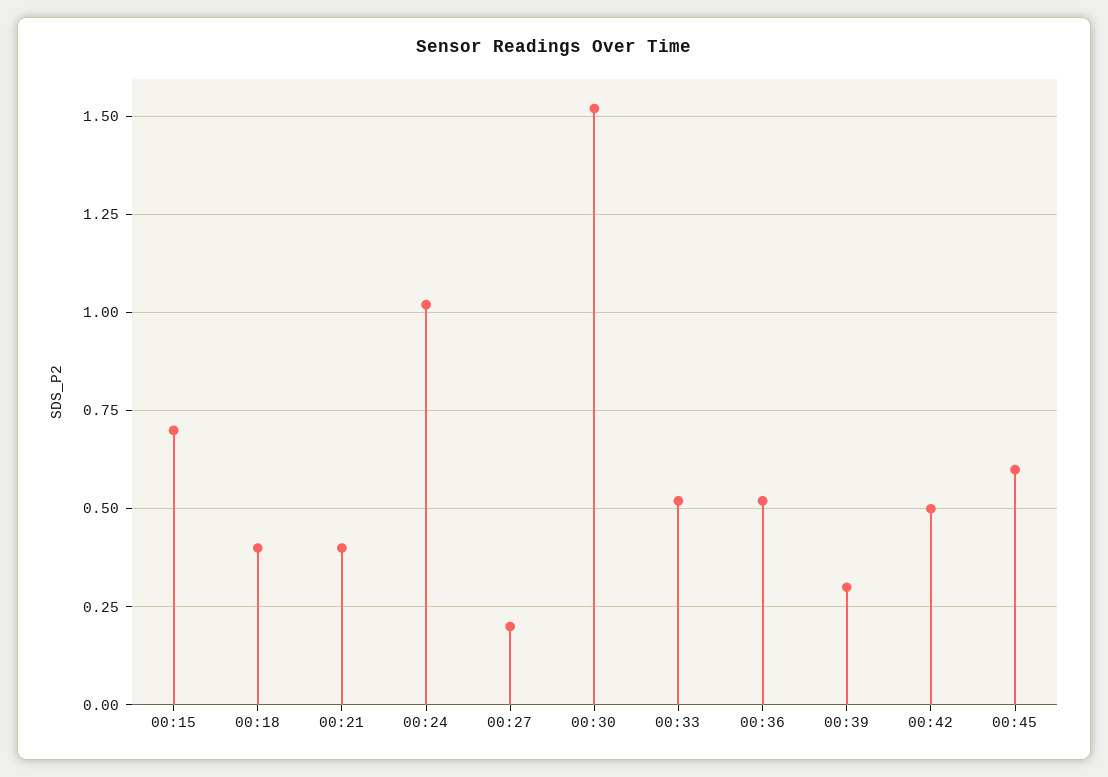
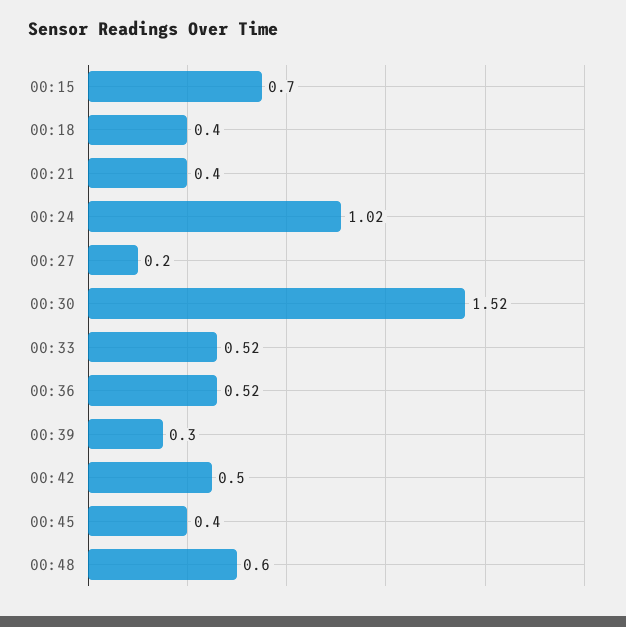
00:45: 0.6 -> 0.4
00:48: none -> 0.6

